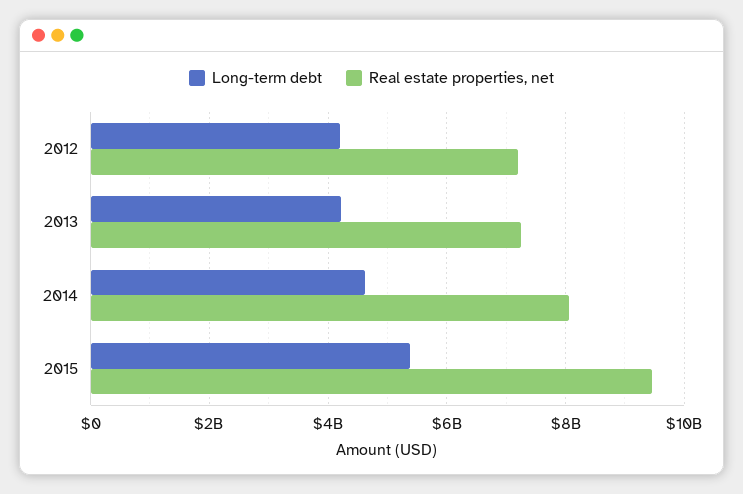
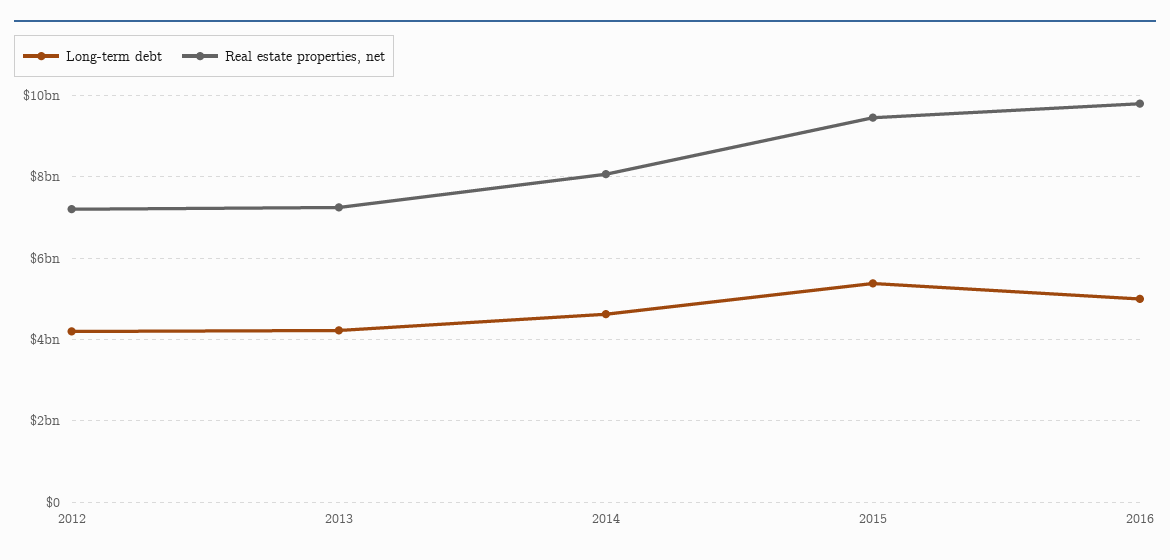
Long-term debt, 2016: none -> 5000000000
Real estate properties, net, 2016: none -> 9800000000

